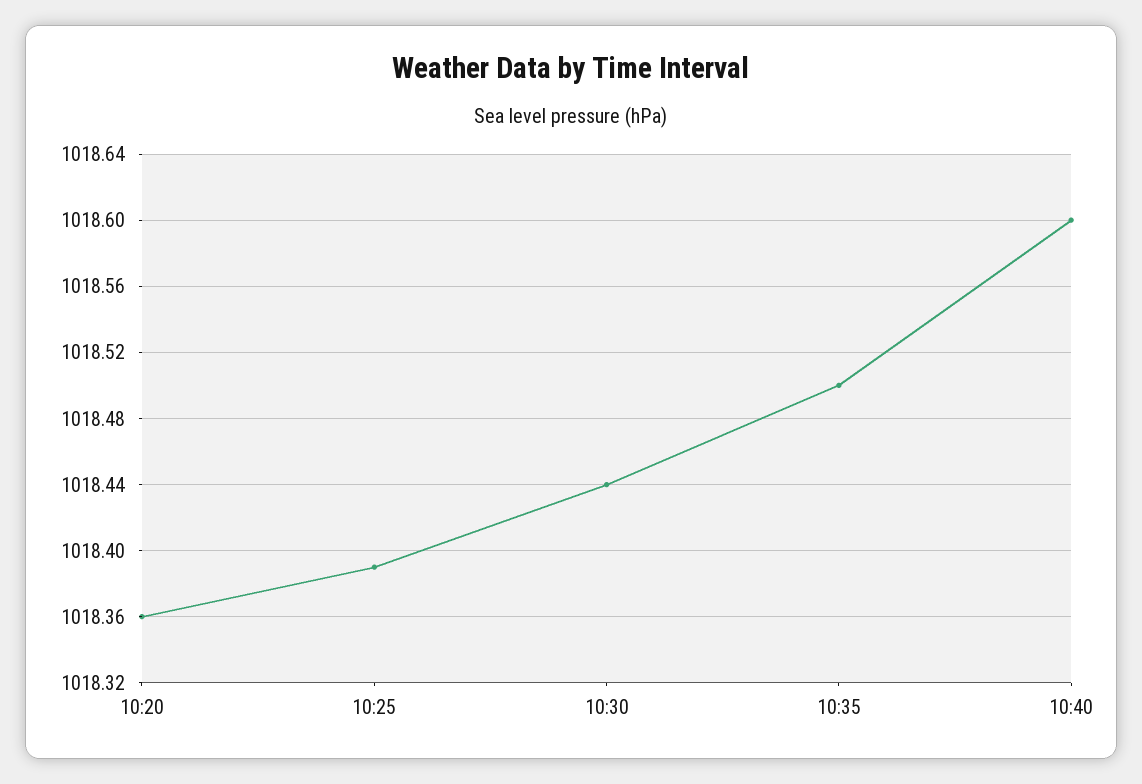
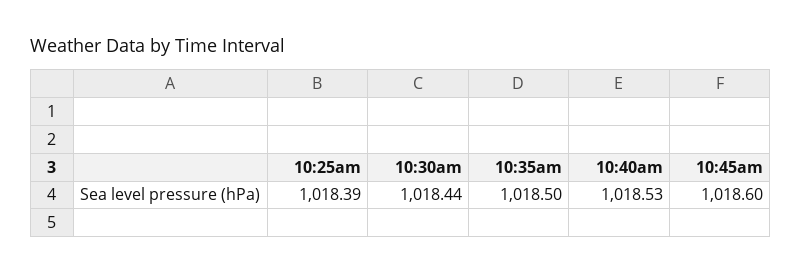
10:20: 1018.36 -> none
10:40: 1018.6 -> 1018.53
10:45am: none -> 1018.6

